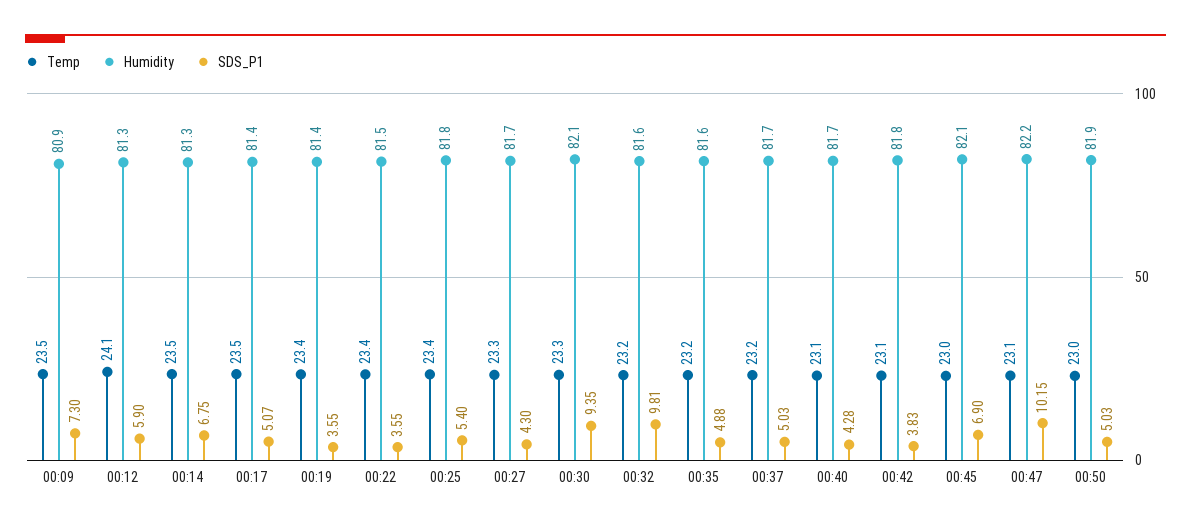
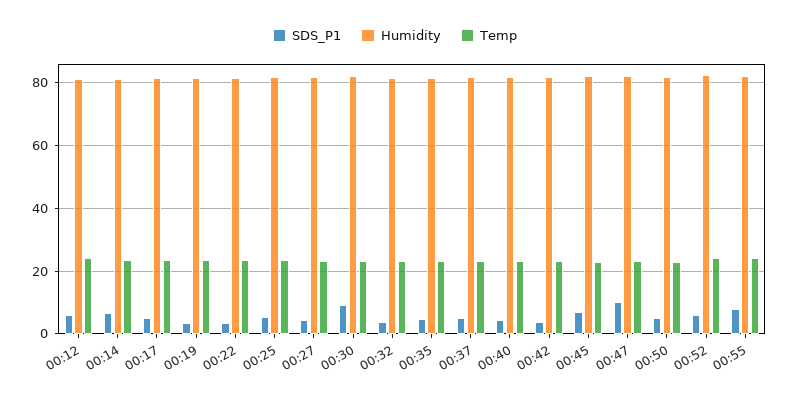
Temp, 00:09: 23.5 -> none
Humidity, 00:09: 80.9 -> none
SDS_P1, 00:09: 7.3 -> none
SDS_P1, 00:32: 9.81 -> 4
SDS_P1, 00:52: none -> 6
Humidity, 00:52: none -> 82
Temp, 00:52: none -> 24
SDS_P1, 00:55: none -> 8
Humidity, 00:55: none -> 82
Temp, 00:55: none -> 24

